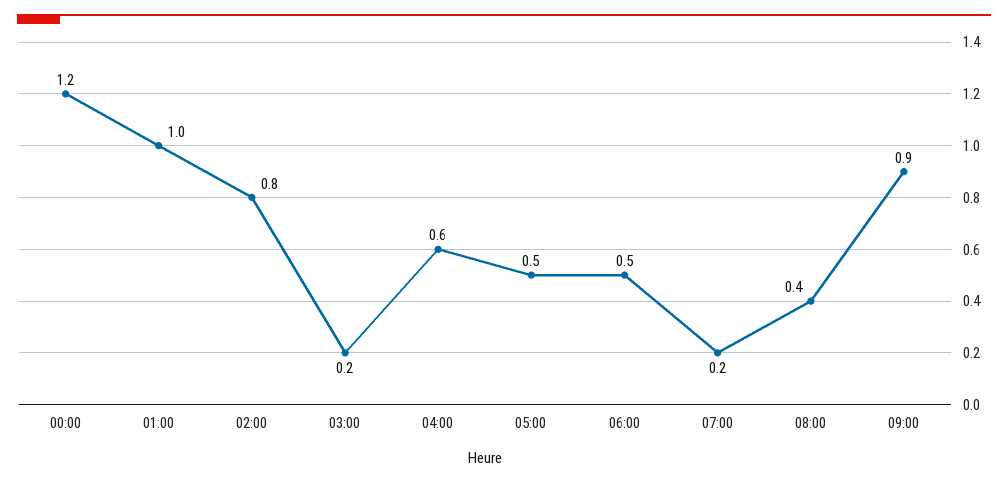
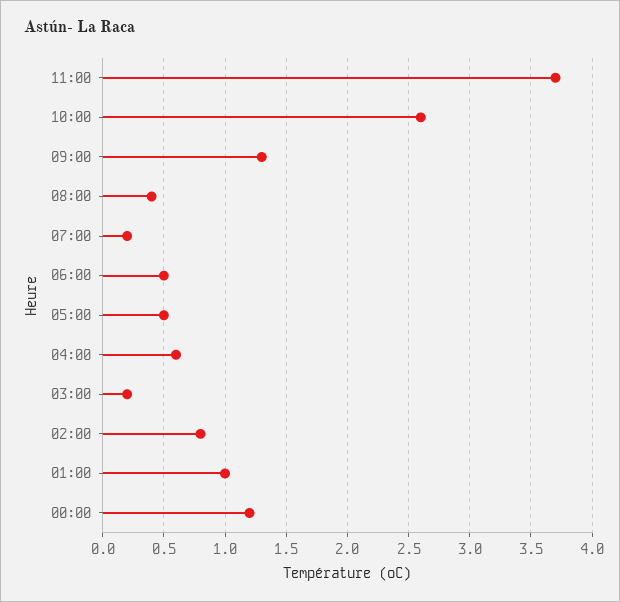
09:00: 0.9 -> 1.3
11:00: none -> 3.7
10:00: none -> 2.6

